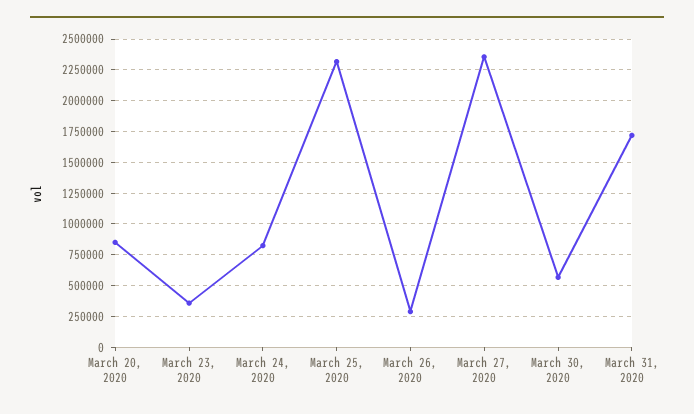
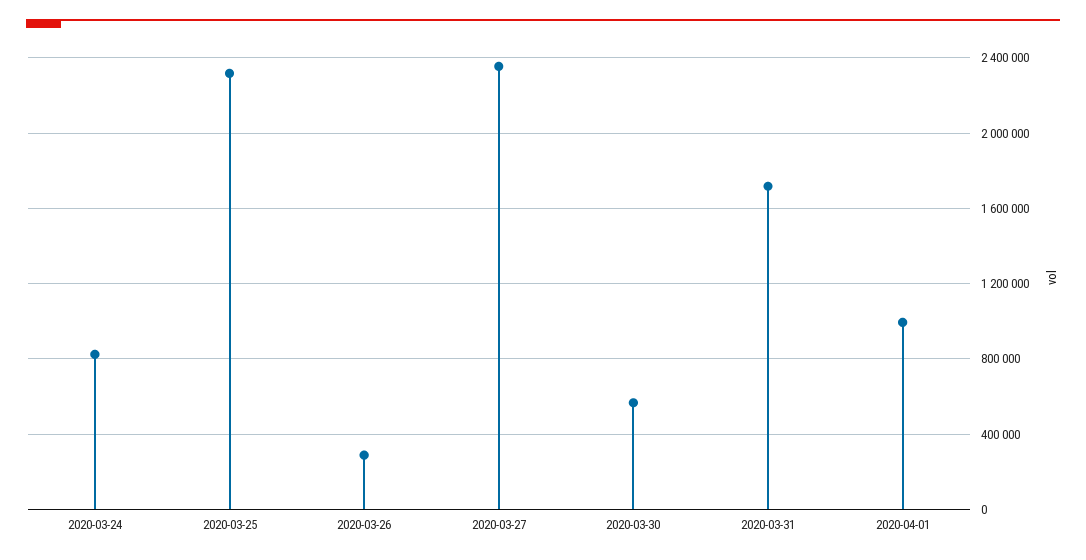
March 20, 2020: 850000 -> none
March 23, 2020: 350000 -> none
2020-04-01: none -> 1000000

